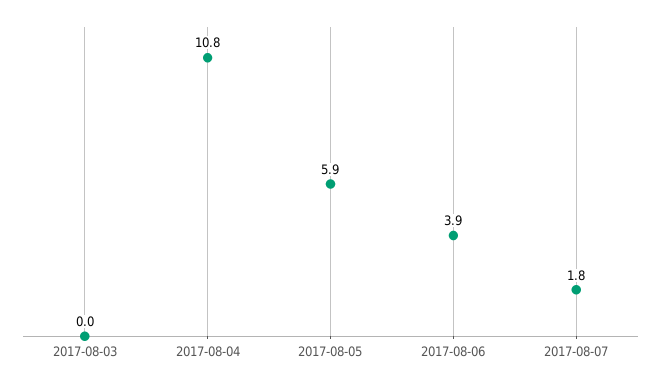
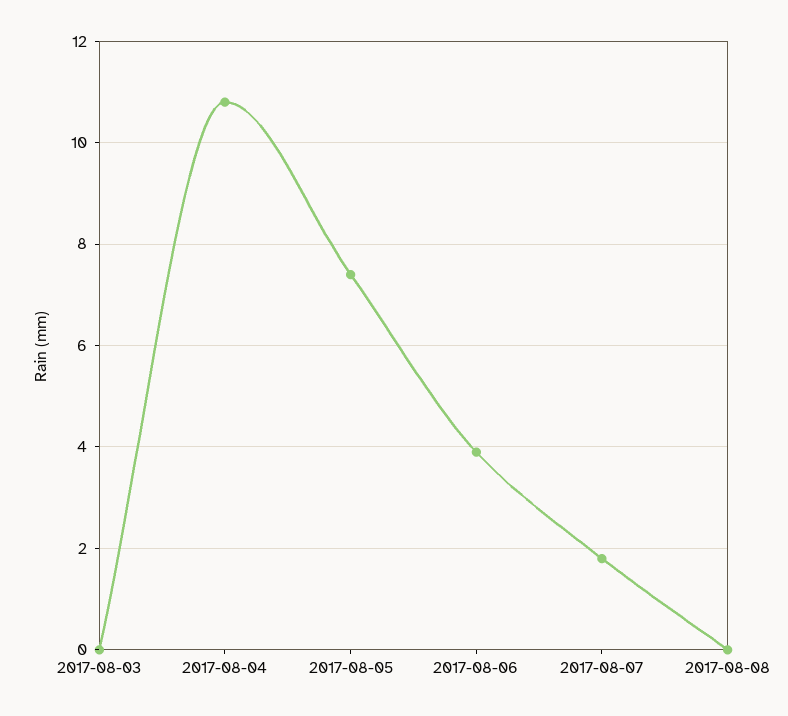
2017-08-05: 5.9 -> 7.5
2017-08-08: none -> 0

